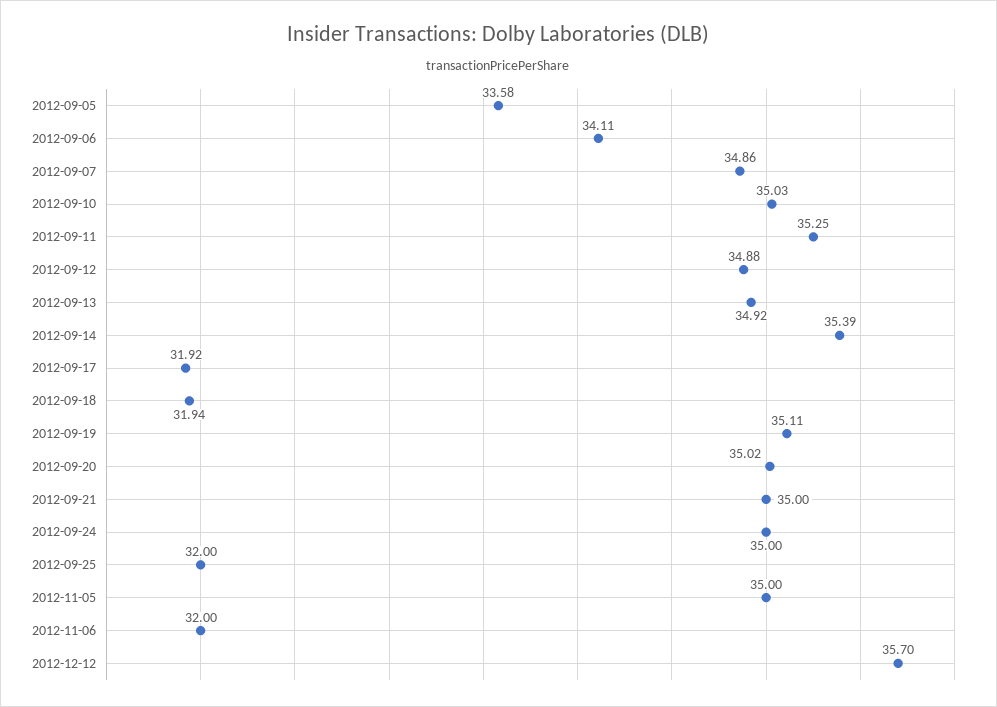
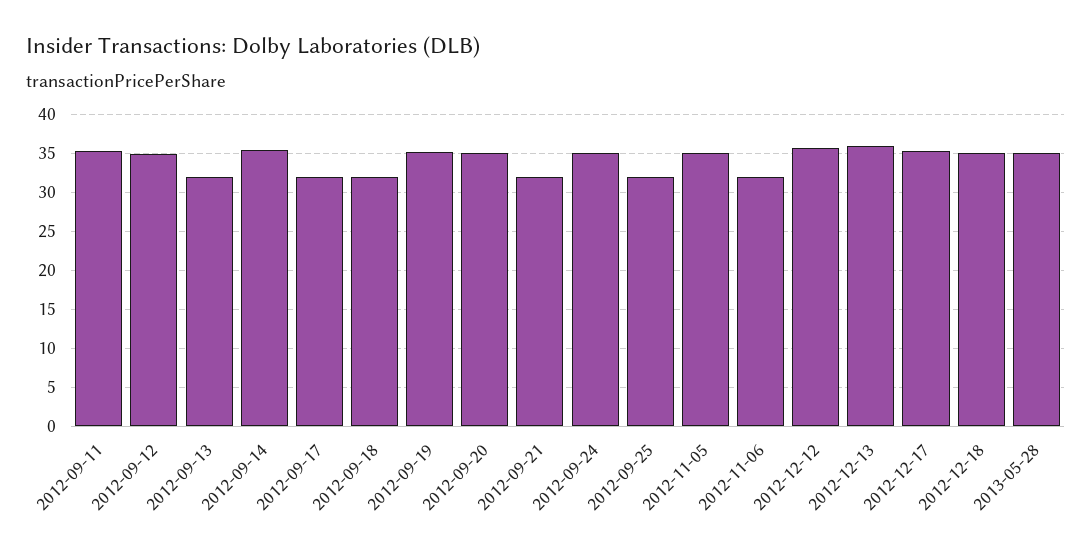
2012-09-05: 33.58 -> none
2012-09-06: 34.11 -> none
2012-09-07: 34.86 -> none
2012-09-10: 35.03 -> none
2012-09-13: 34.92 -> 32
2012-09-21: 35 -> 32
2012-12-13: none -> 36
2012-12-17: none -> 35
2012-12-18: none -> 35
2013-05-28: none -> 35

